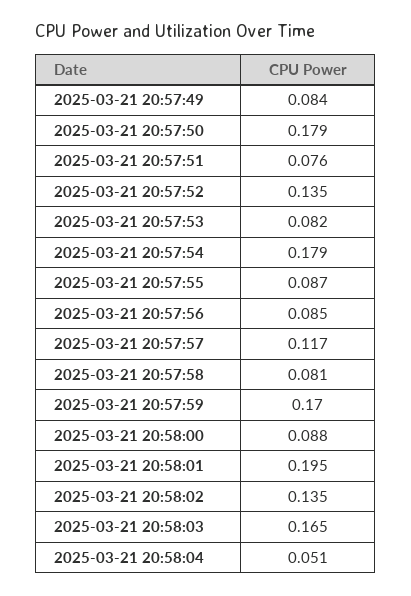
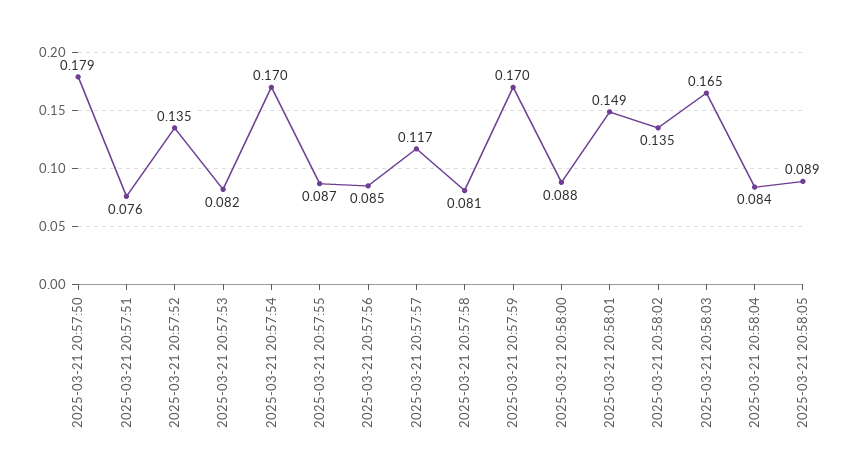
2025-03-21 20:57:49: 0.084 -> none
2025-03-21 20:57:54: 0.179 -> 0.17
2025-03-21 20:58:01: 0.195 -> 0.149
2025-03-21 20:58:04: 0.051 -> 0.084
2025-03-21 20:58:05: none -> 0.089

